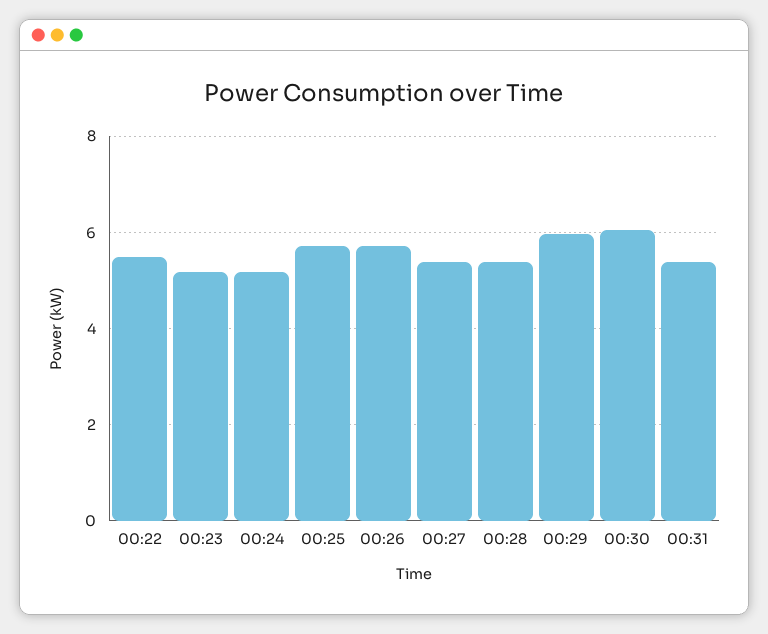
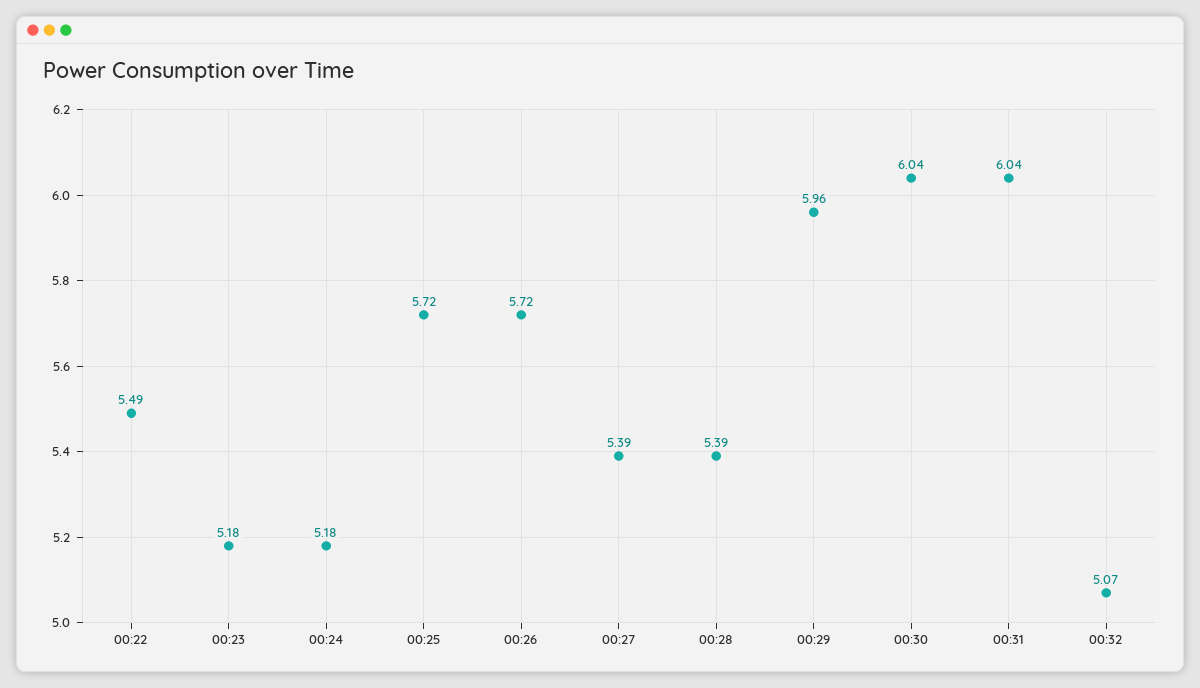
00:31: 5.4 -> 6.04
00:32: none -> 5.07

